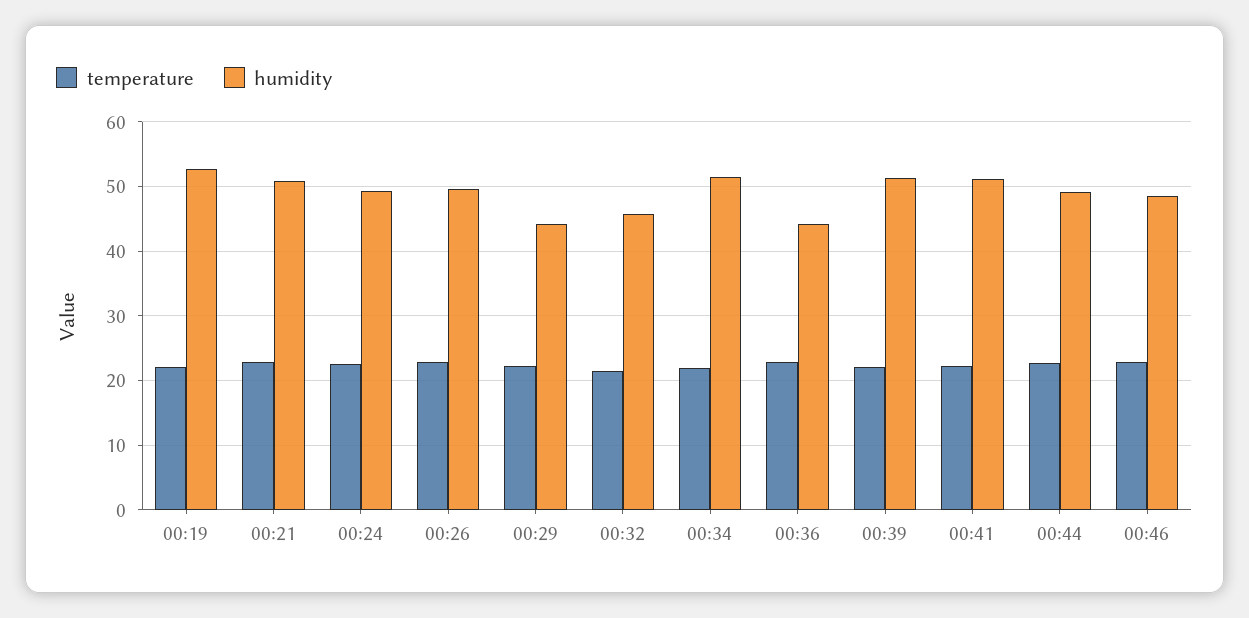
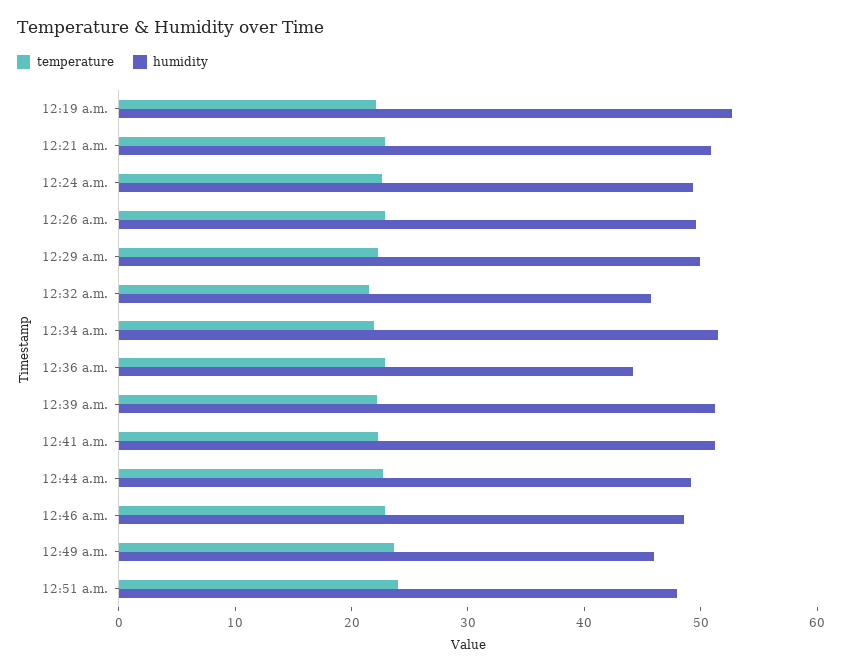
humidity, 00:29: 44 -> 50
temperature, 12:49 a.m.: none -> 24
humidity, 12:49 a.m.: none -> 46
temperature, 12:51 a.m.: none -> 24
humidity, 12:51 a.m.: none -> 48

